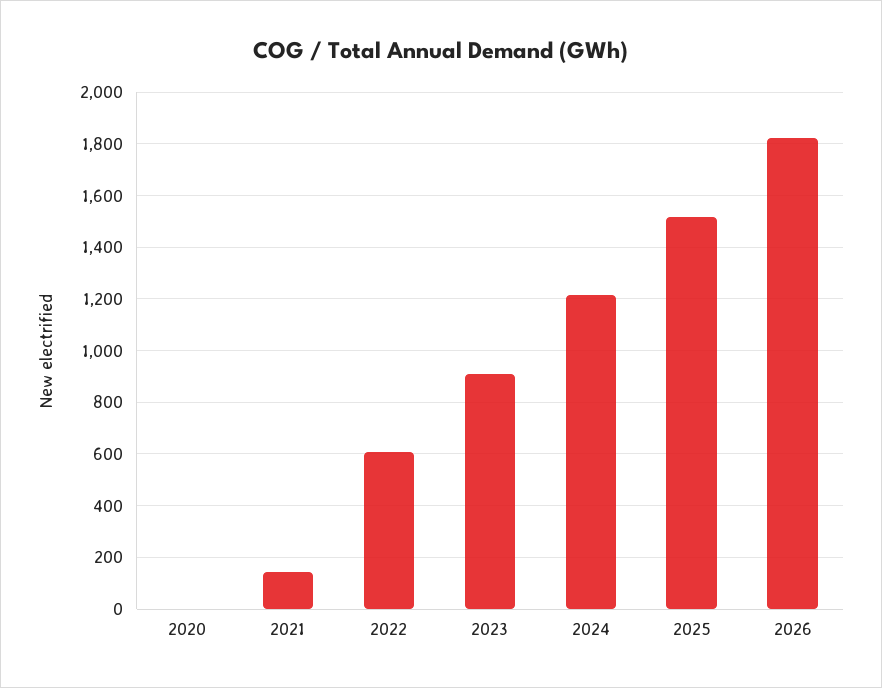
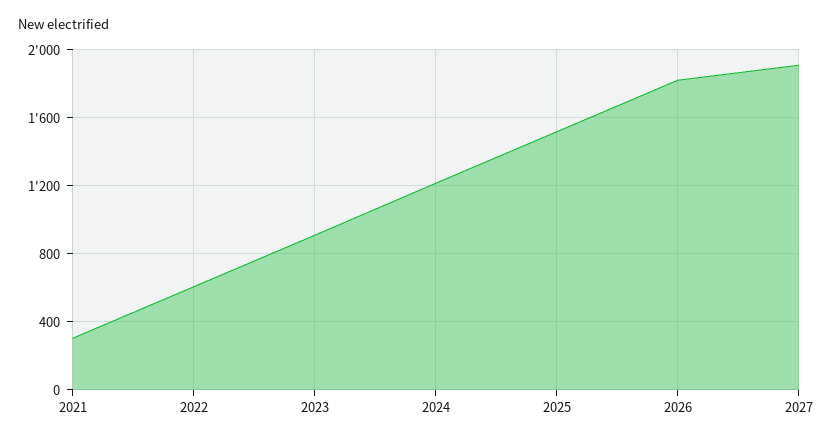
2020: 0 -> none
2021: 150 -> 300
2027: none -> 1900

